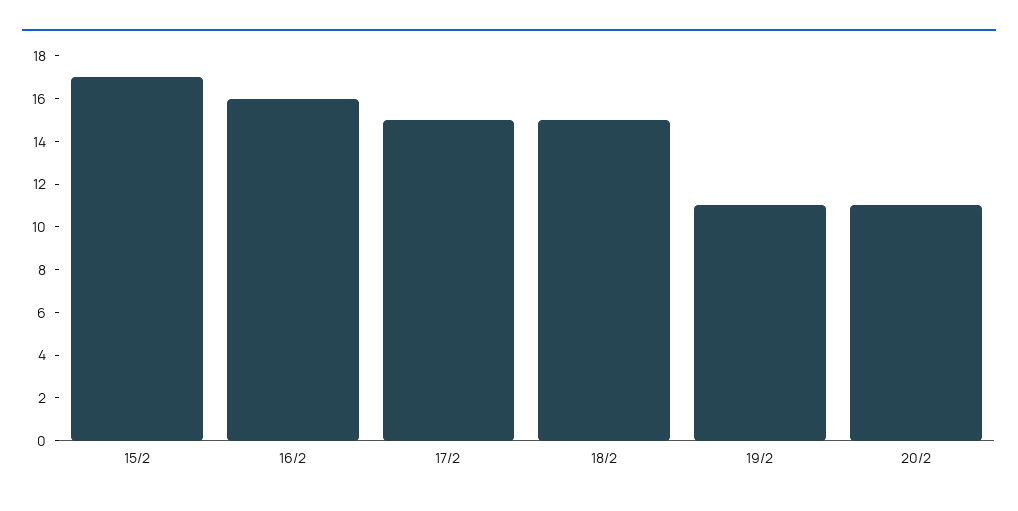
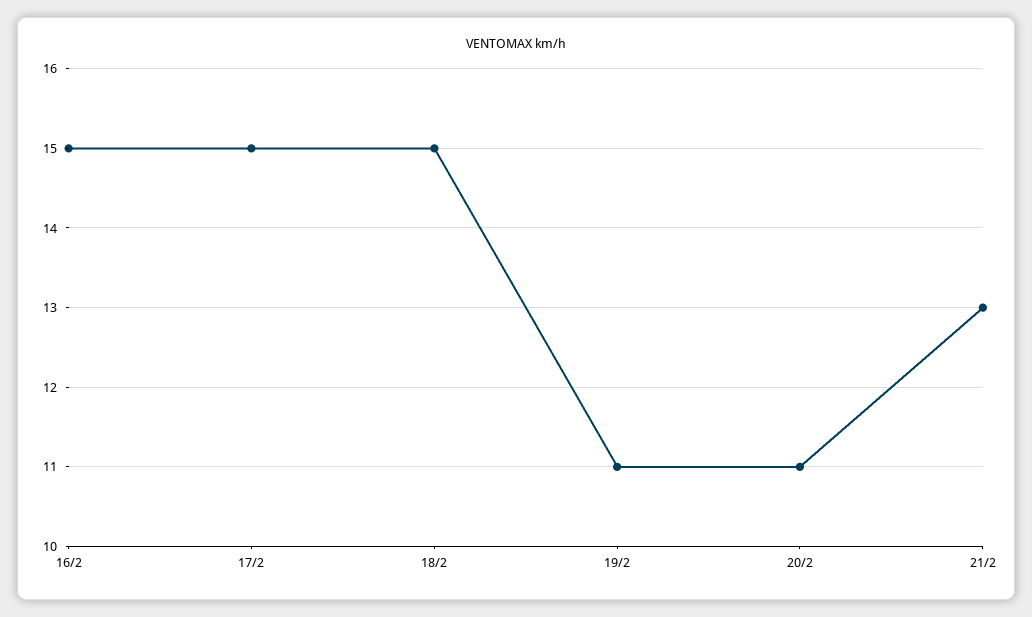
15/2: 17 -> none
16/2: 16 -> 15
21/2: none -> 13

